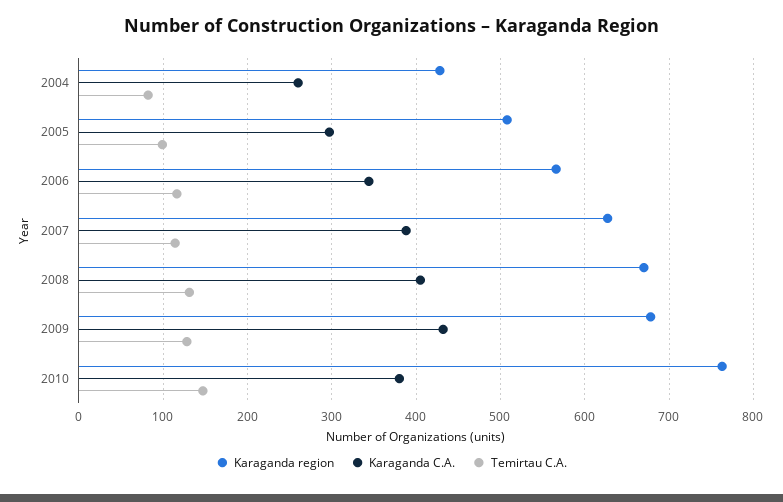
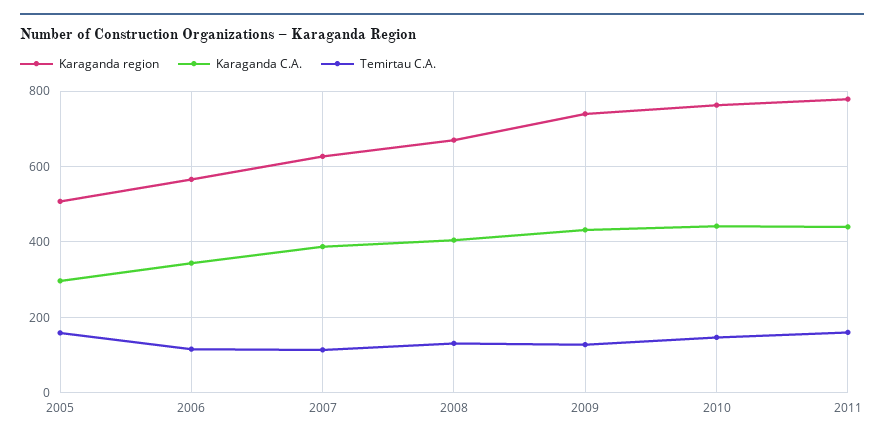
Karaganda region, 2004: 430 -> none
Karaganda C.A., 2004: 260 -> none
Temirtau C.A., 2004: 80 -> none
Temirtau C.A., 2005: 100 -> 160
Karaganda region, 2009: 680 -> 740
Karaganda C.A., 2010: 380 -> 440
Karaganda region, 2011: none -> 780
Karaganda C.A., 2011: none -> 440
Temirtau C.A., 2011: none -> 160

